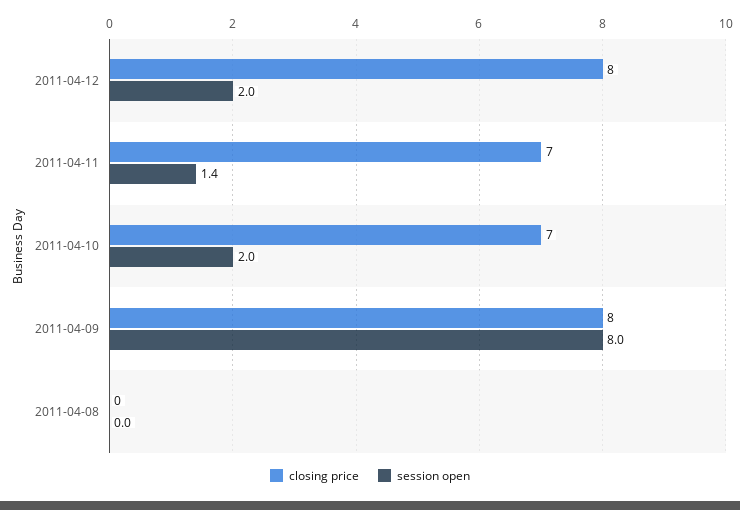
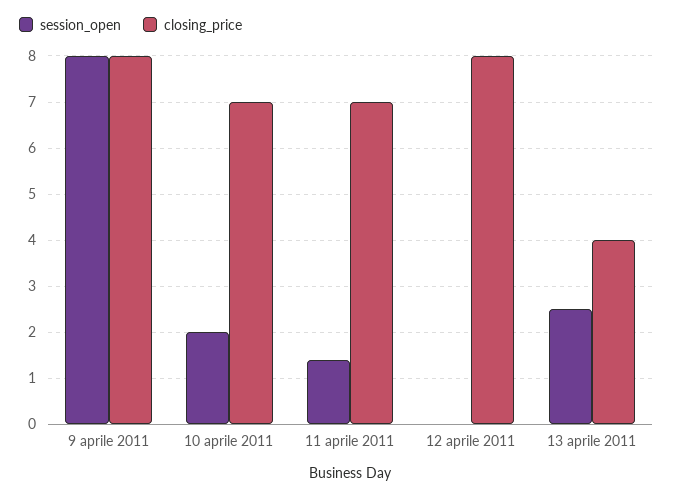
session open, 2011-04-12: 2 -> 0
closing price, 2011-04-08: 0 -> none
session open, 2011-04-08: 0 -> none
session open, 13 aprile 2011: none -> 2.5
closing price, 13 aprile 2011: none -> 4

